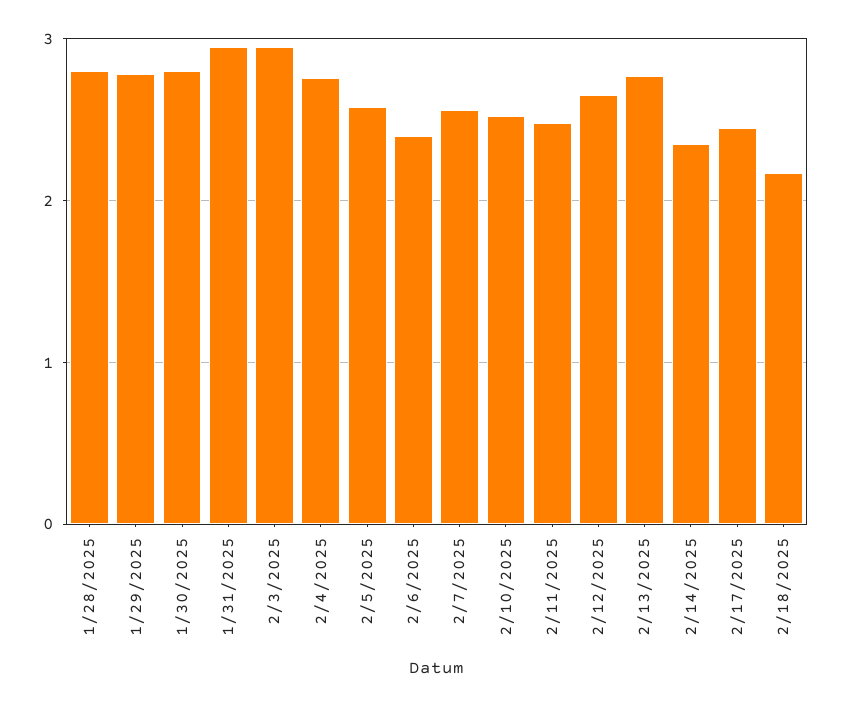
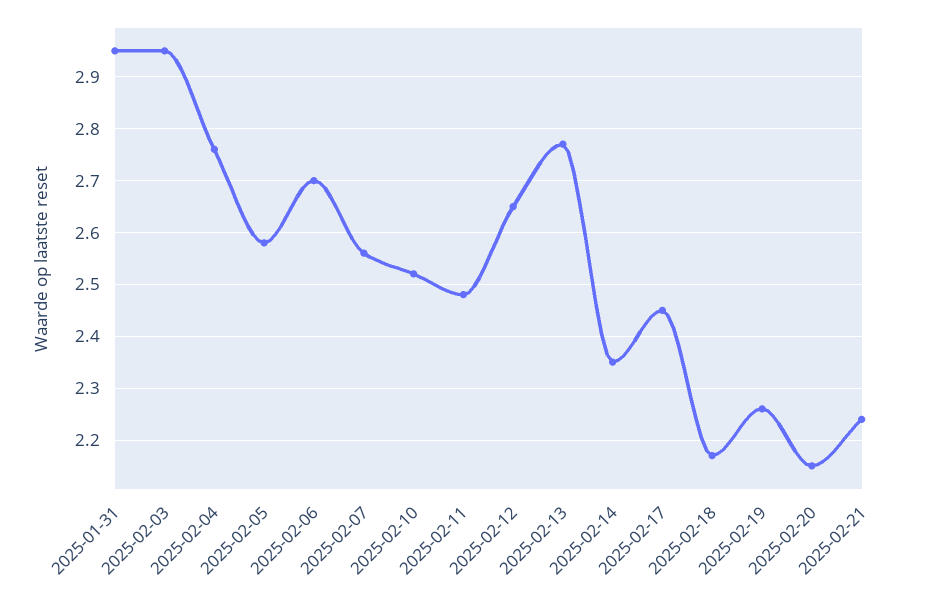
1/28/2025: 2.8 -> none
1/29/2025: 2.8 -> none
1/30/2025: 2.8 -> none
2/6/2025: 2.4 -> 2.7
2025-02-19: none -> 2.25
2025-02-20: none -> 2.15
2025-02-21: none -> 2.25

